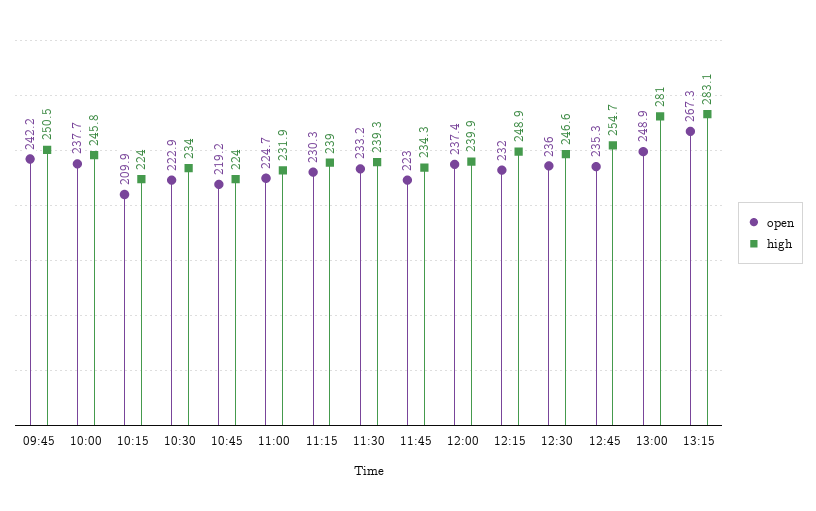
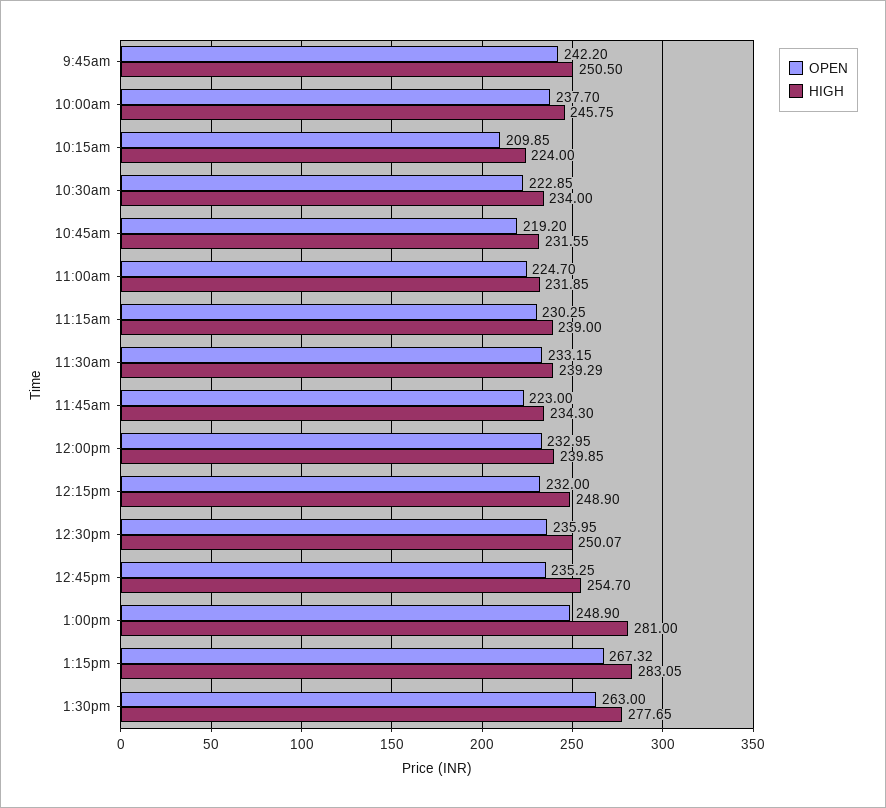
high, 10:45: 224 -> 231.55
open, 12:00: 237.4 -> 232.95
high, 12:30: 246.6 -> 250.07
open, 1:30pm: none -> 263
high, 1:30pm: none -> 277.65

